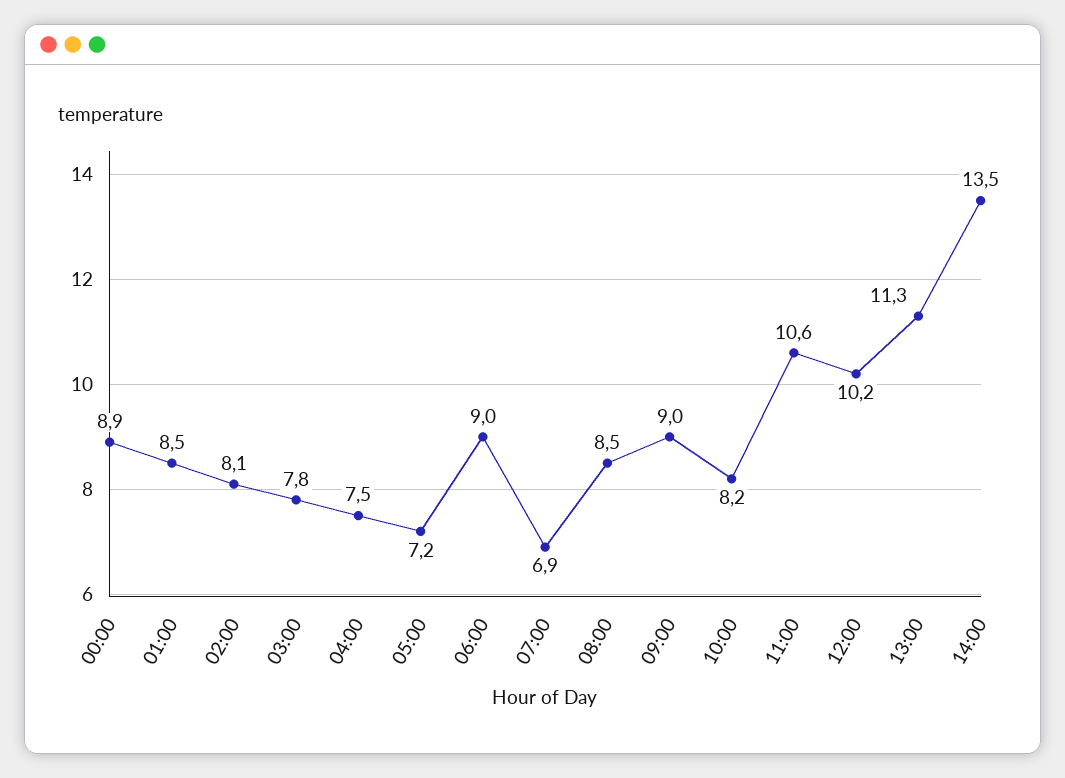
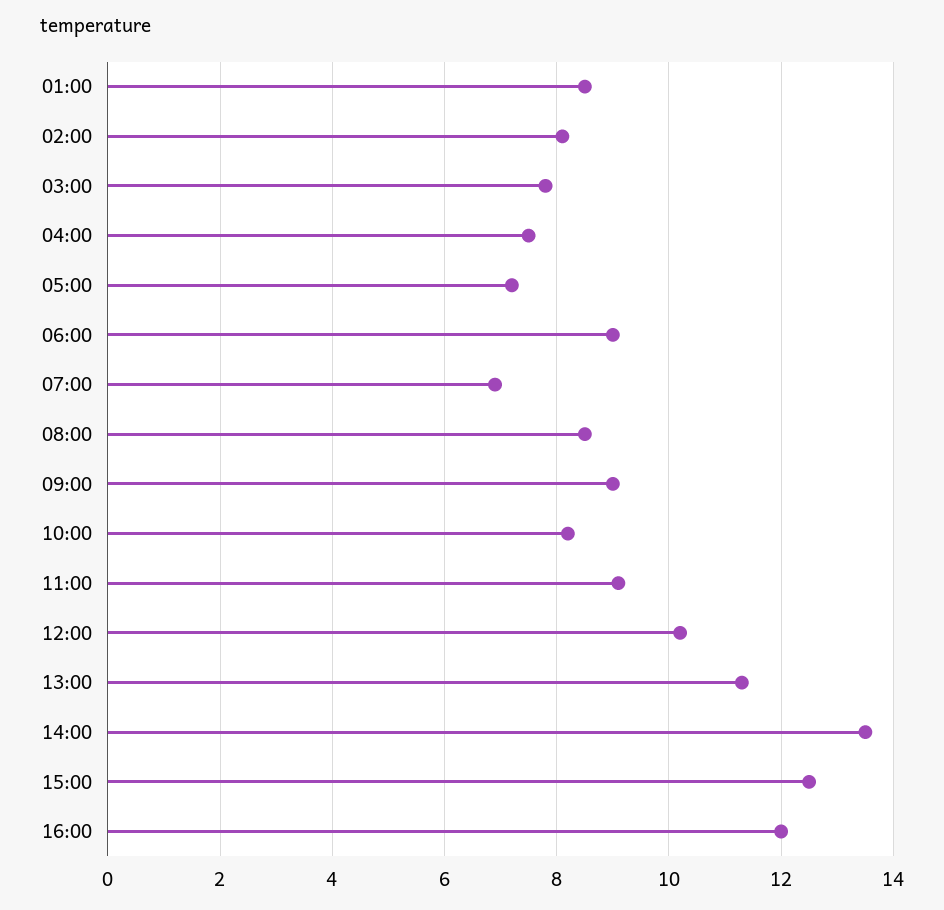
00:00: 8.9 -> none
11:00: 10.6 -> 9
15:00: none -> 12.5
16:00: none -> 12

